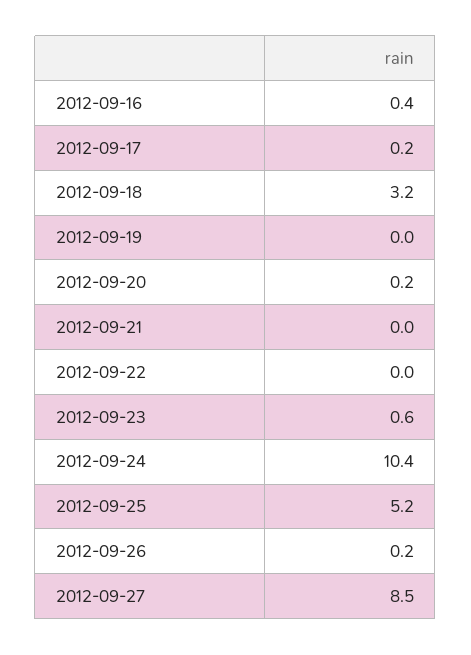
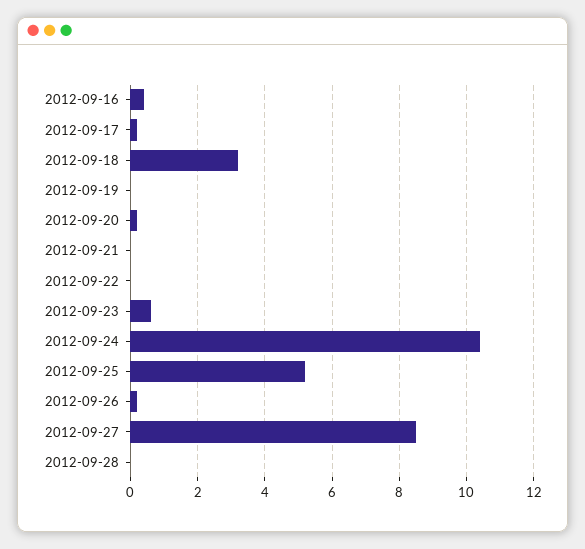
2012-09-28: none -> 0

